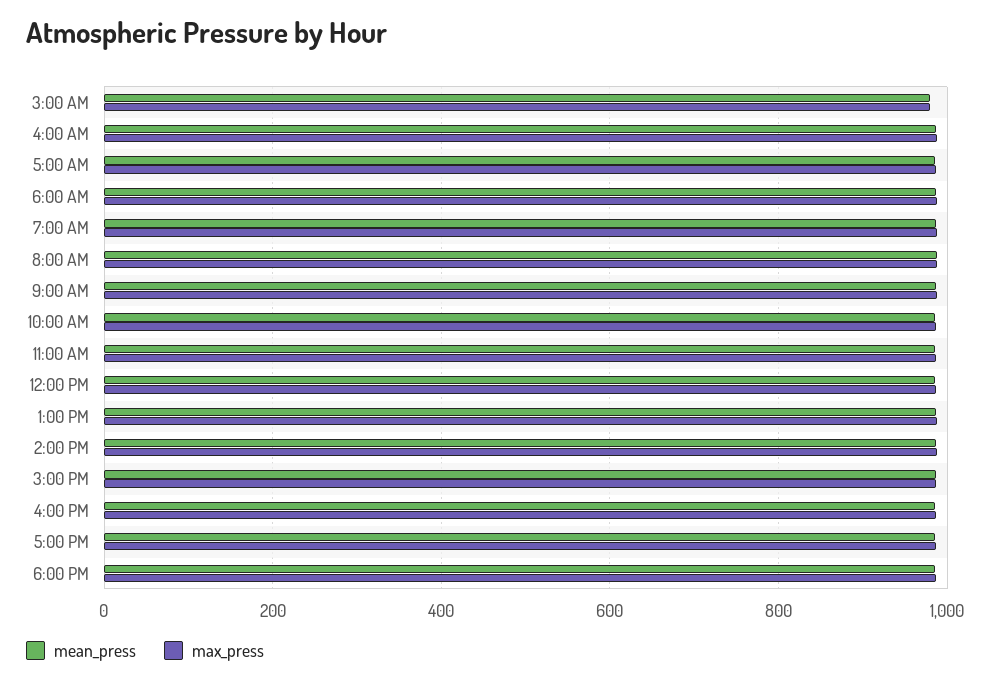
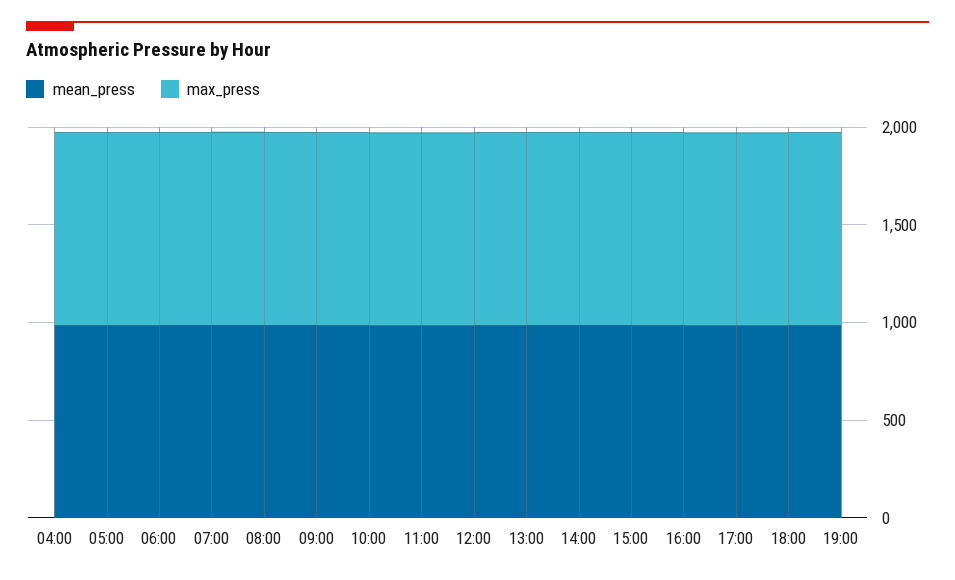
mean_press, 3:00 AM: 980 -> none
max_press, 3:00 AM: 980 -> none
mean_press, 19:00: none -> 1000
max_press, 19:00: none -> 1000

